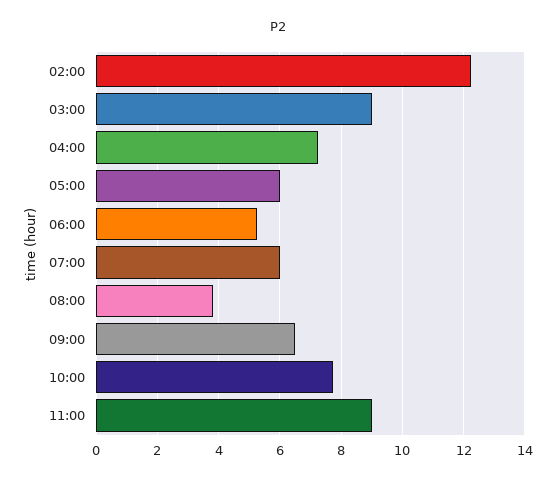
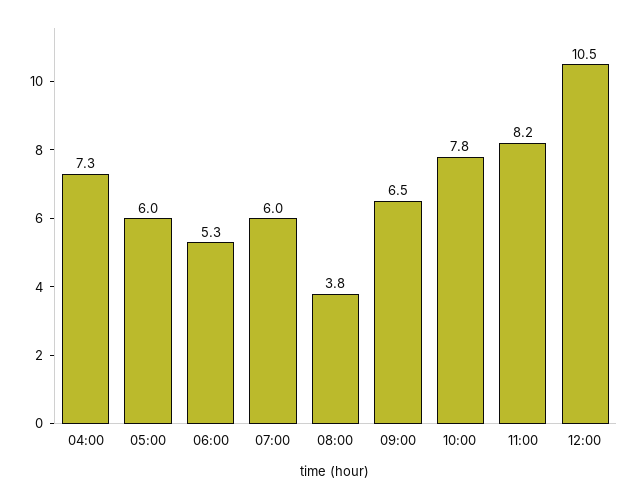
02:00: 12.2 -> none
03:00: 9 -> none
11:00: 9 -> 8.2
12:00: none -> 10.5

